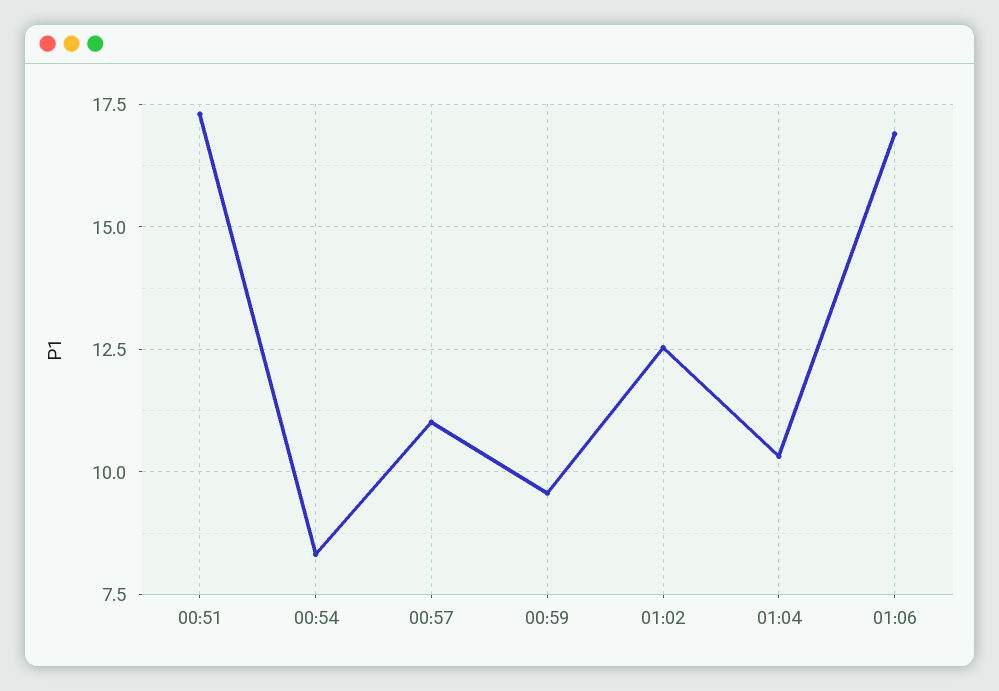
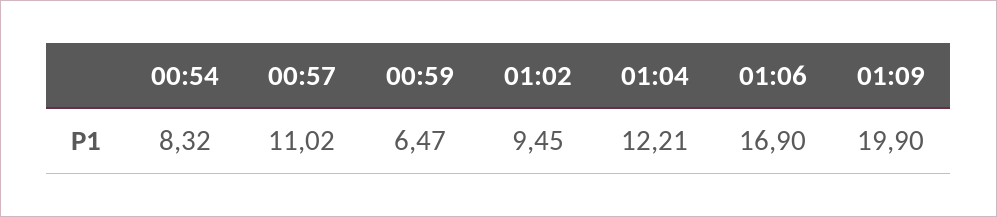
00:51: 17.25 -> none
00:59: 9.5 -> 6.47
01:02: 12.5 -> 9.45
01:04: 10.25 -> 12.21
01:09: none -> 19.9

